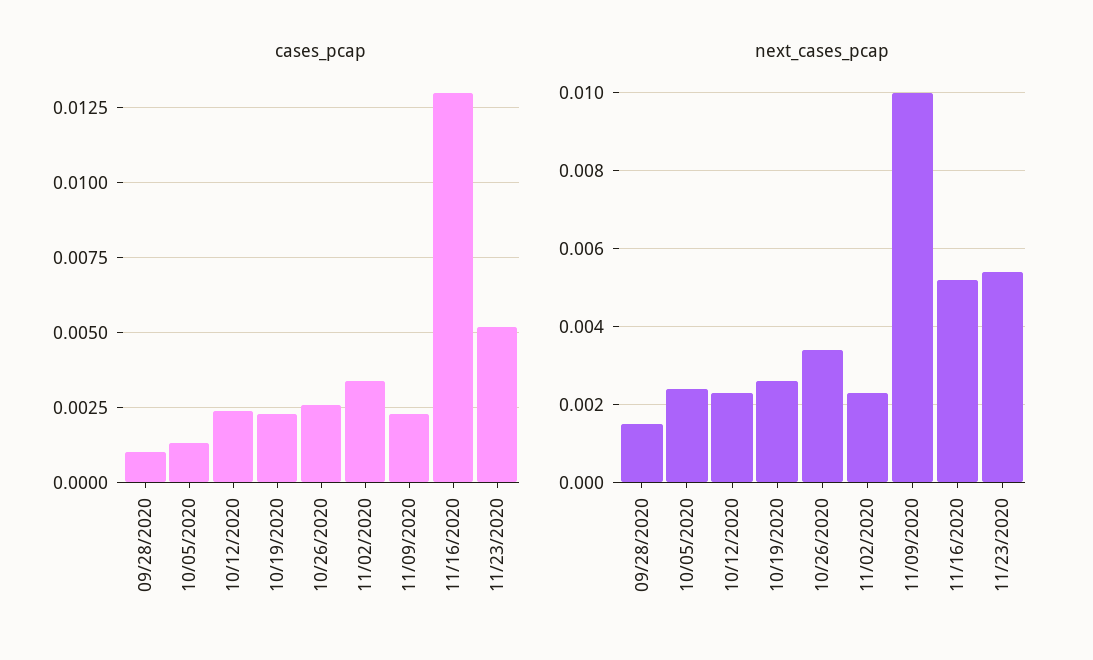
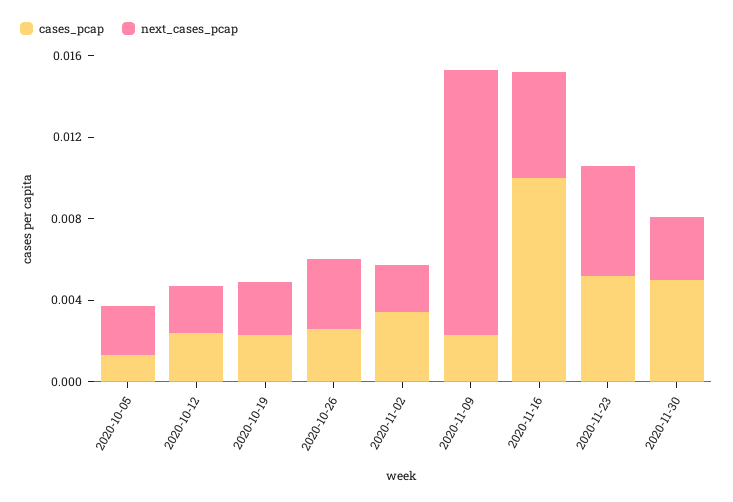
cases_pcap, 09/28/2020: 0.001 -> none
cases_pcap, 11/16/2020: 0.013 -> 0.01
next_cases_pcap, 09/28/2020: 0.0015 -> none
next_cases_pcap, 11/09/2020: 0.01 -> 0.013
cases_pcap, 2020-11-30: none -> 0.005
next_cases_pcap, 2020-11-30: none -> 0.003

